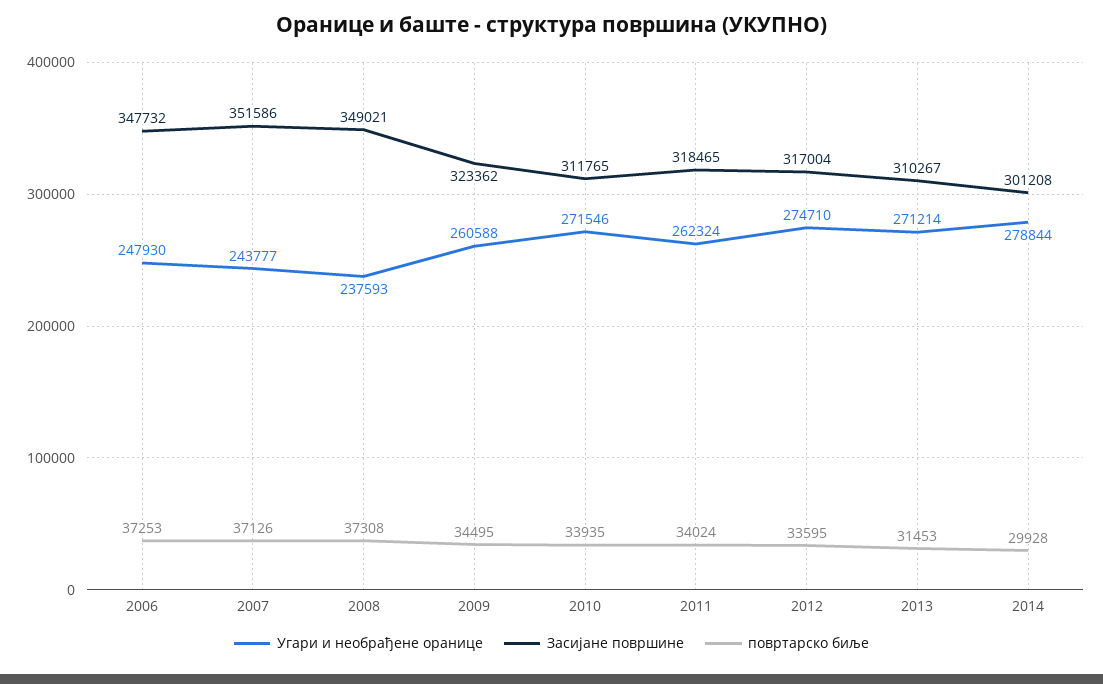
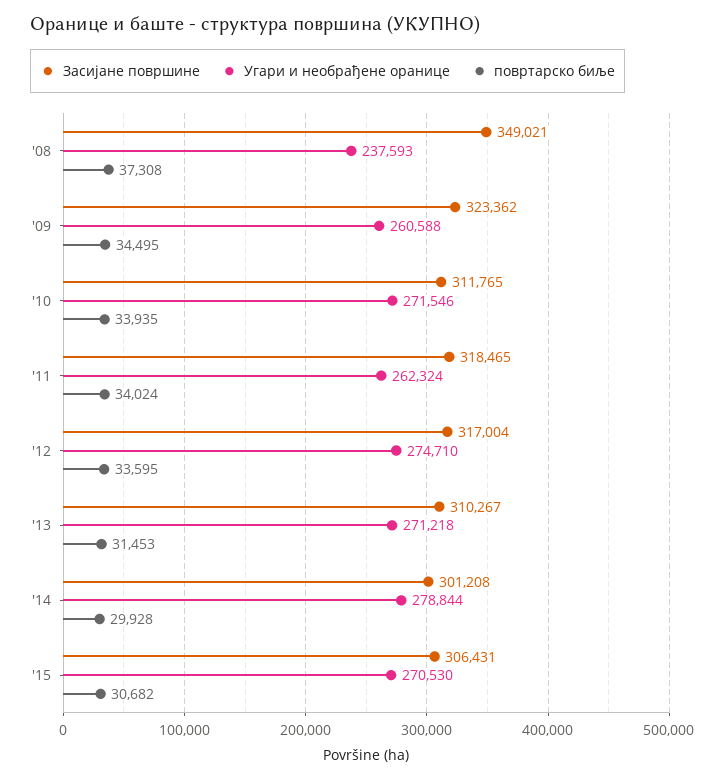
Угари и необрађене оранице, 2006: 247930 -> none
Засијане површине, 2006: 347732 -> none
повртарско биље, 2006: 37253 -> none
Угари и необрађене оранице, 2007: 243777 -> none
Засијане површине, 2007: 351586 -> none
повртарско биље, 2007: 37126 -> none
Угари и необрађене оранице, 2013: 271214 -> 271218
Засијане површине, '15: none -> 306431
Угари и необрађене оранице, '15: none -> 270530
повртарско биље, '15: none -> 30682

